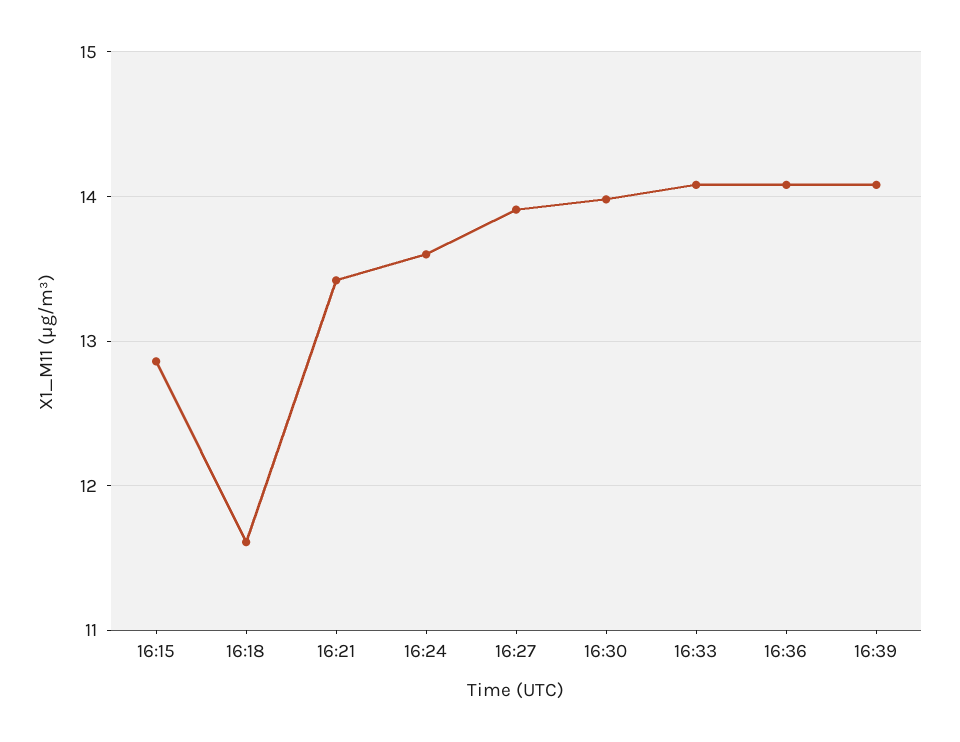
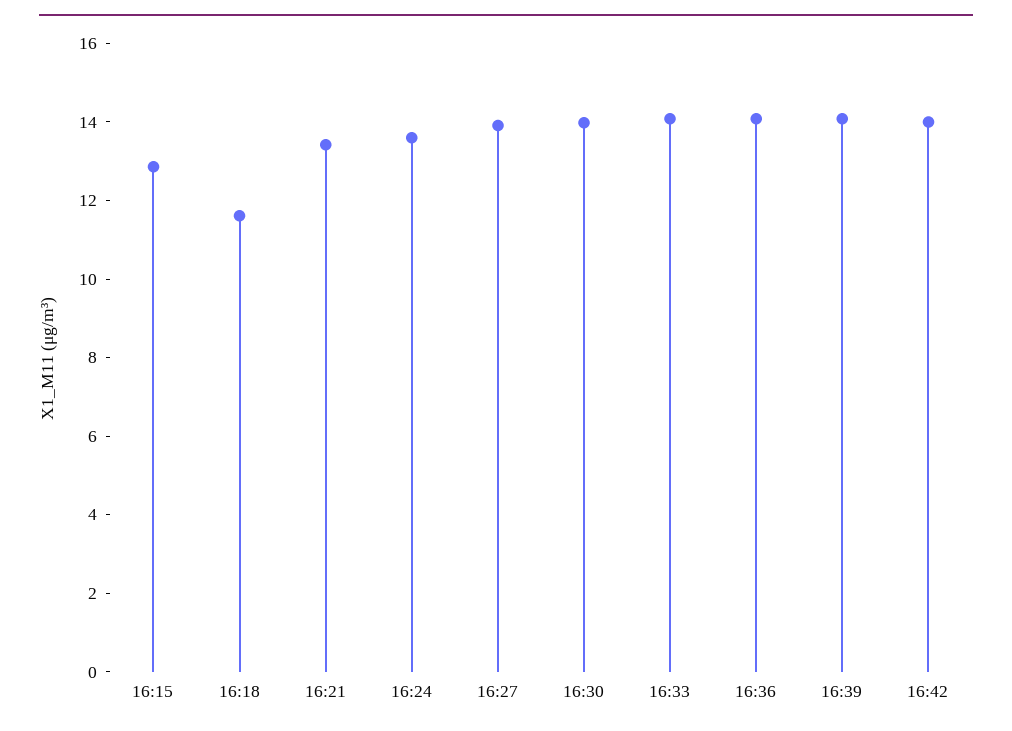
16:42: none -> 14

